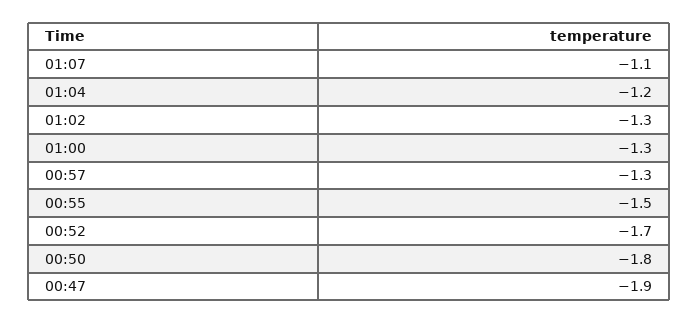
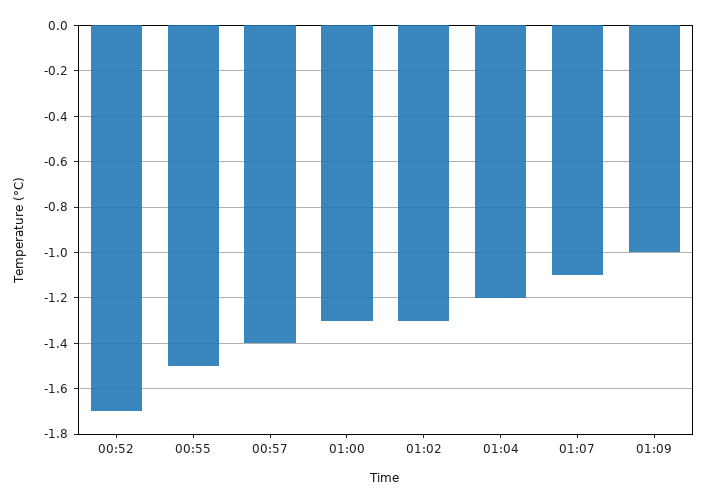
00:57: -1.3 -> -1.4
00:50: -1.8 -> none
00:47: -1.9 -> none
01:09: none -> -1

